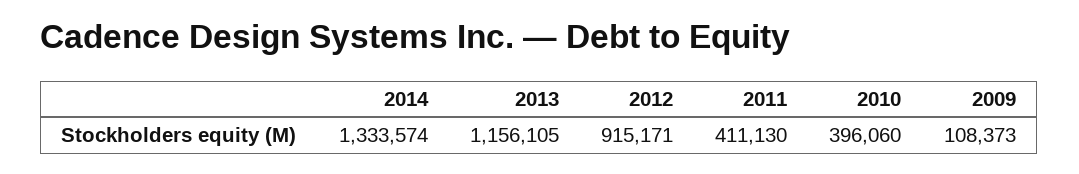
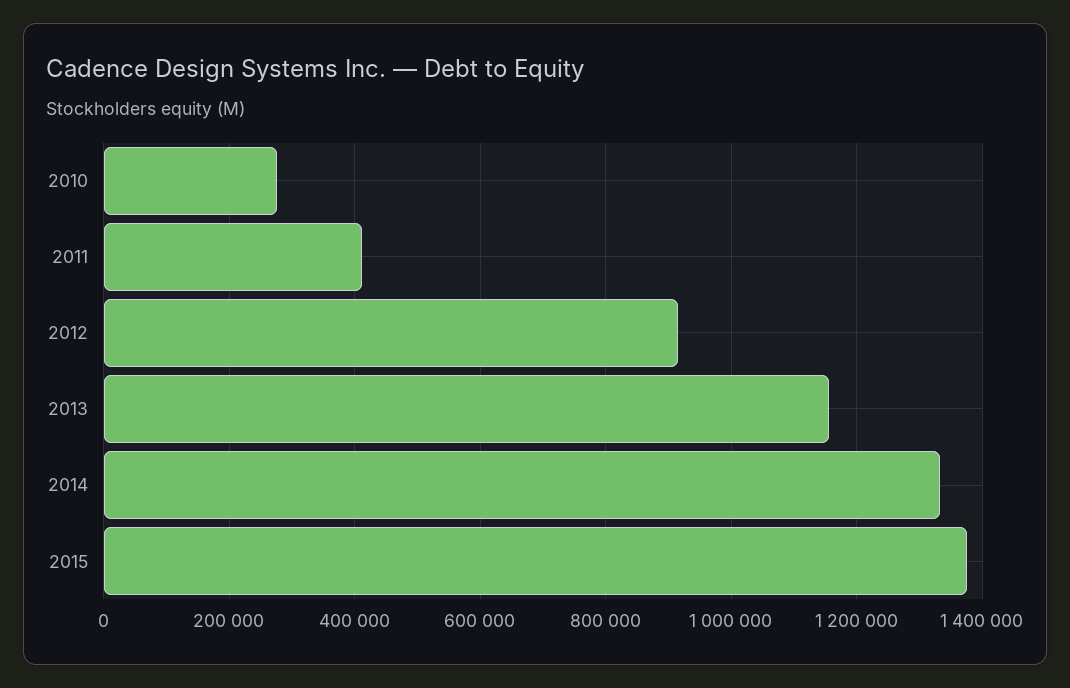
2010: 396060 -> 280000
2009: 108373 -> none
2015: none -> 1380000

